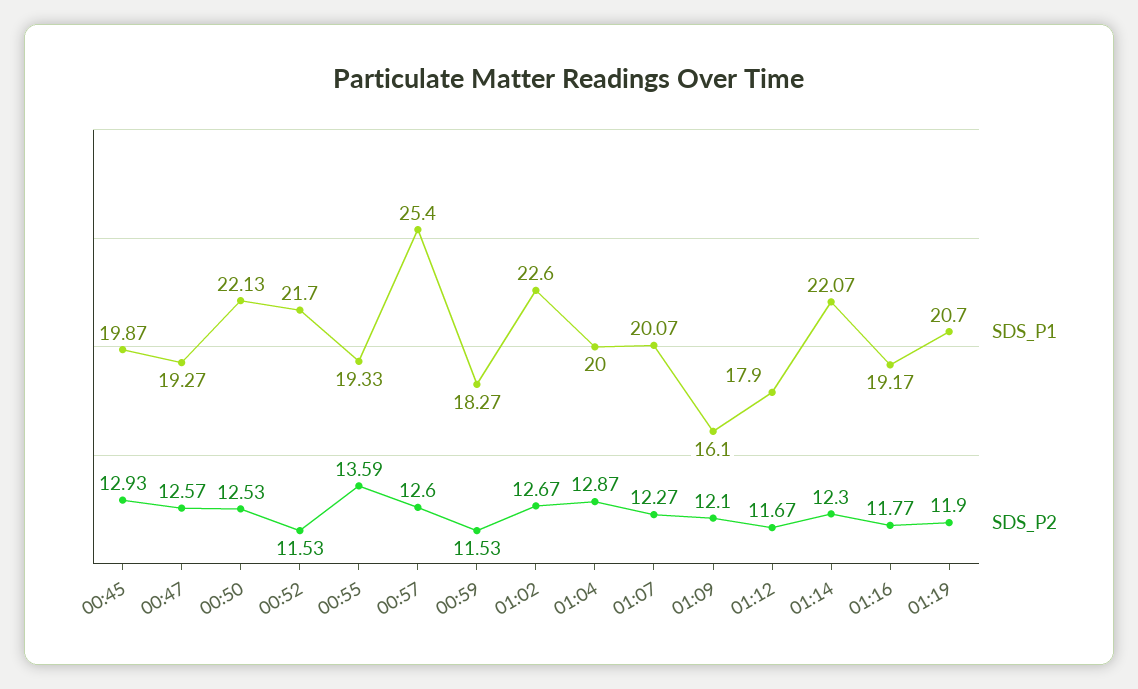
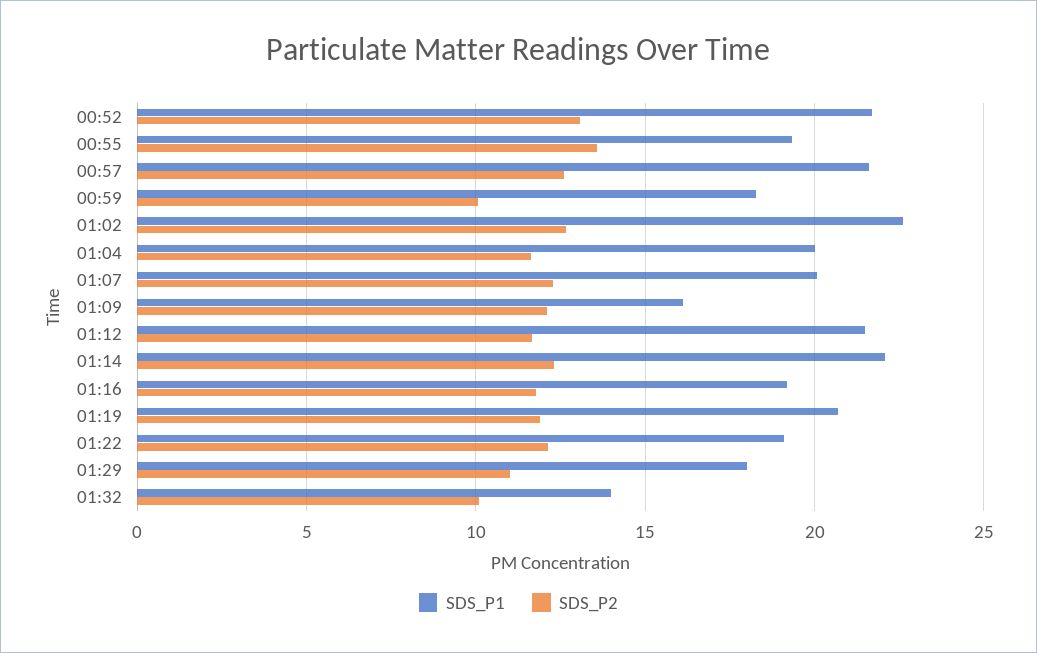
SDS_P1, 00:45: 19.87 -> none
SDS_P2, 00:45: 12.93 -> none
SDS_P1, 00:47: 19.27 -> none
SDS_P2, 00:47: 12.57 -> none
SDS_P1, 00:50: 22.13 -> none
SDS_P2, 00:50: 12.53 -> none
SDS_P2, 00:52: 11.53 -> 13
SDS_P1, 00:57: 25.4 -> 21.5
SDS_P2, 00:59: 11.53 -> 10
SDS_P2, 01:04: 12.87 -> 11.5
SDS_P1, 01:12: 17.9 -> 21.5
SDS_P1, 01:22: none -> 19
SDS_P2, 01:22: none -> 12
SDS_P1, 01:29: none -> 18
SDS_P2, 01:29: none -> 11
SDS_P1, 01:32: none -> 14
SDS_P2, 01:32: none -> 10

